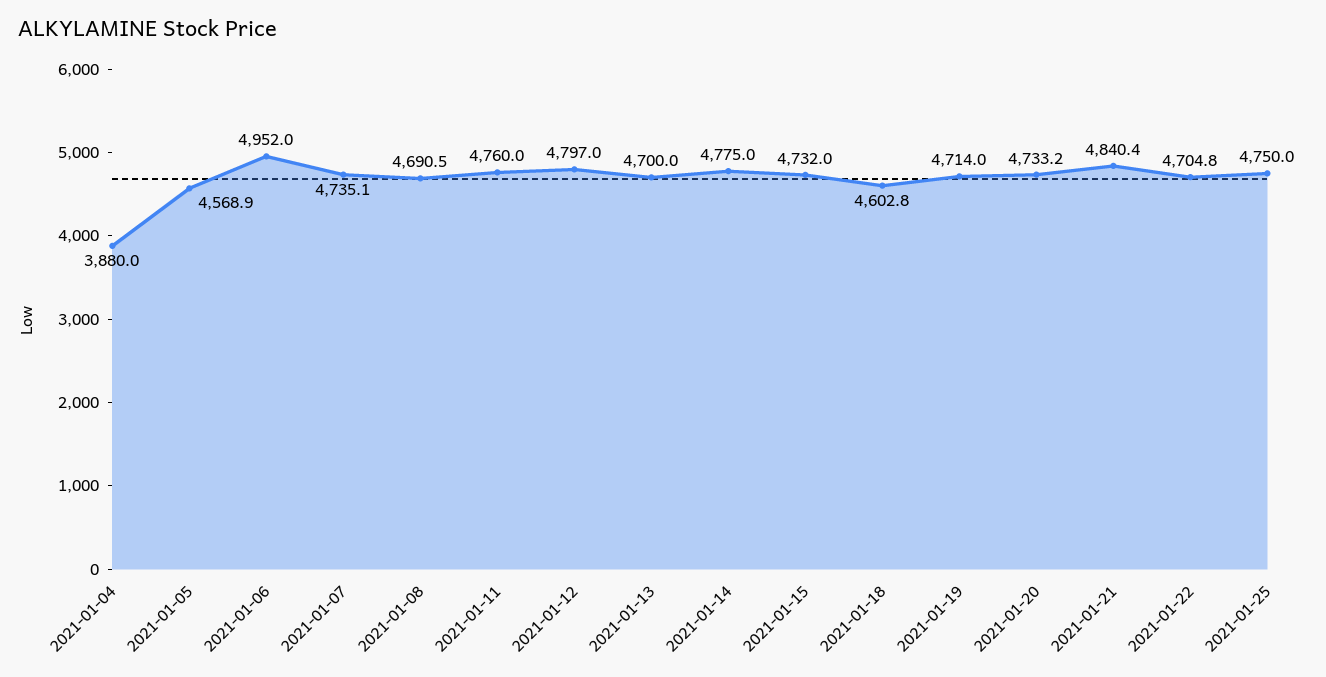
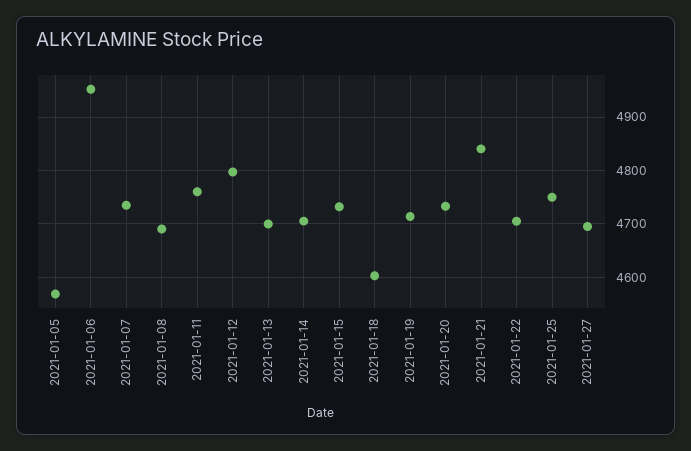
2021-01-04: 3880 -> none
2021-01-14: 4775 -> 4700
2021-01-27: none -> 4700

